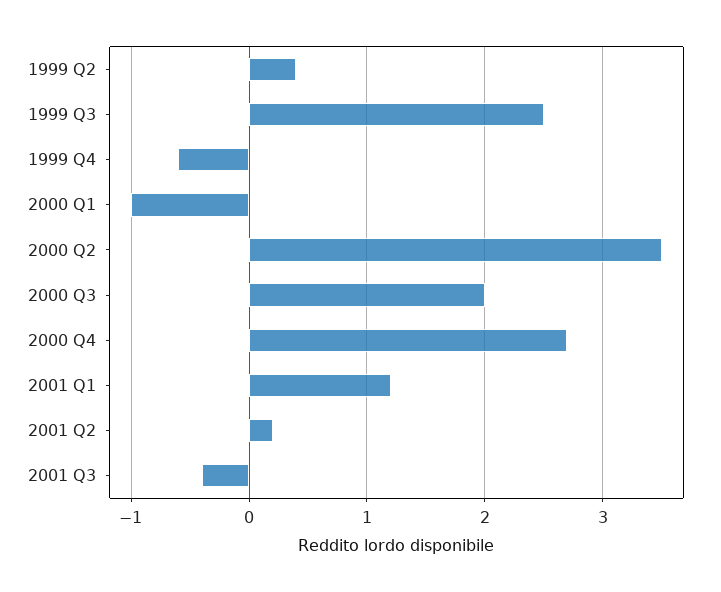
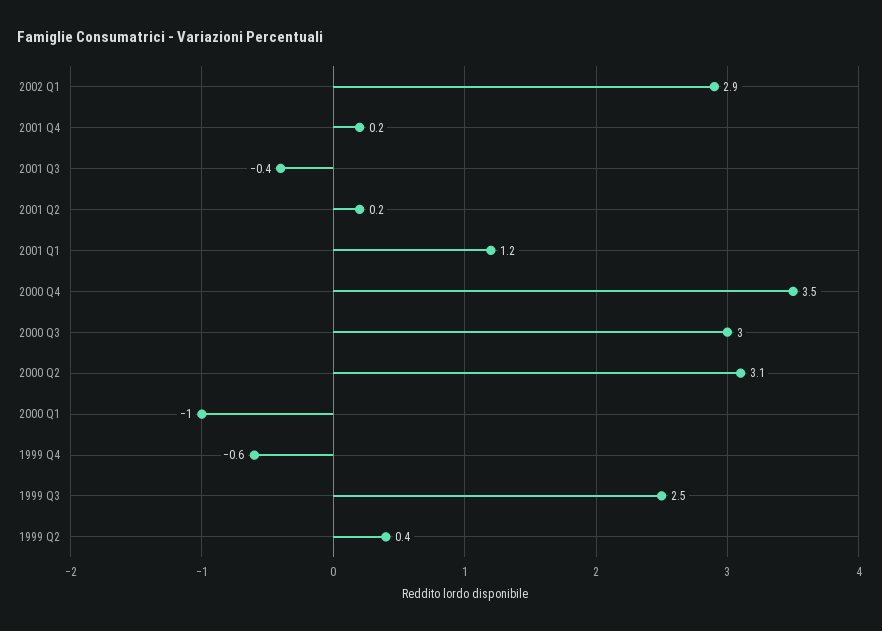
2000 Q2: 3.5 -> 3.1
2000 Q3: 2 -> 3
2000 Q4: 2.7 -> 3.5
2002 Q1: none -> 2.9
2001 Q4: none -> 0.2

